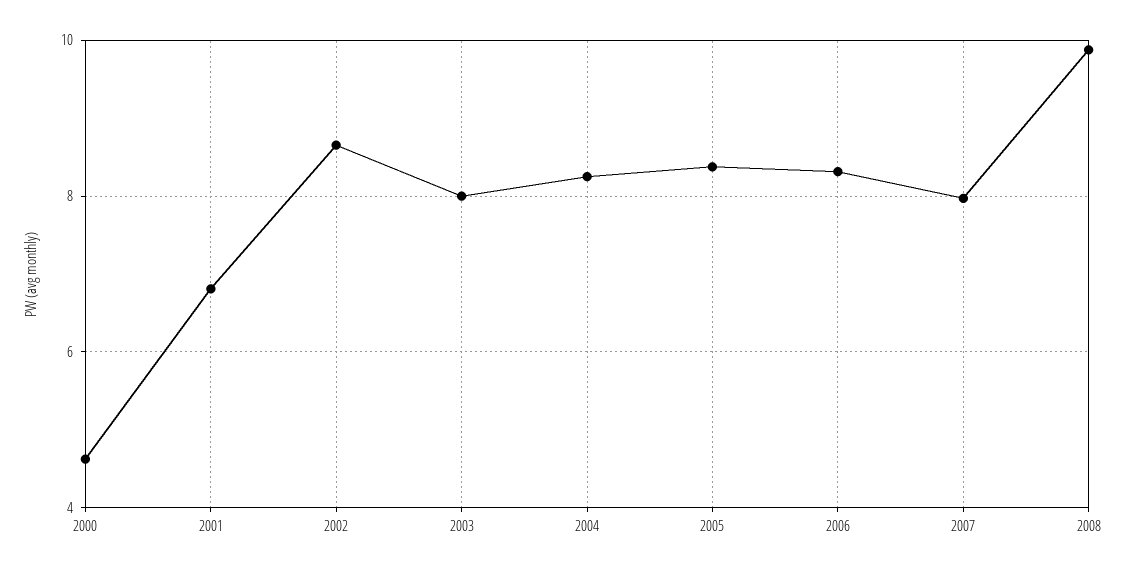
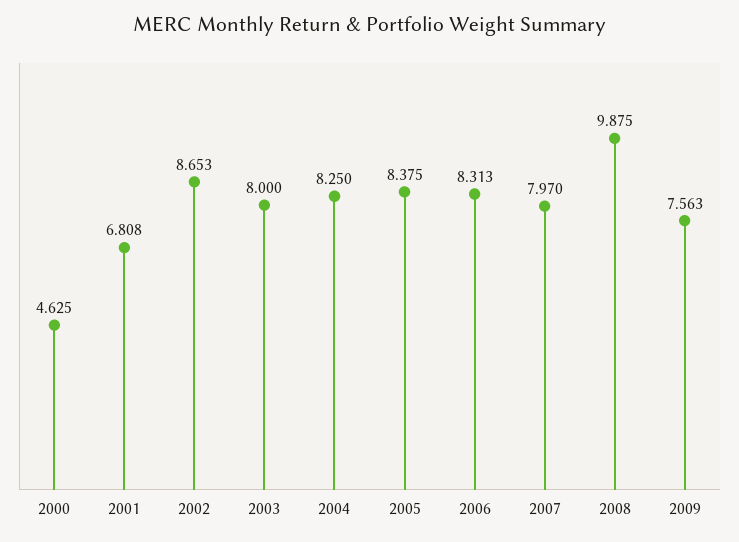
2009: none -> 7.563

